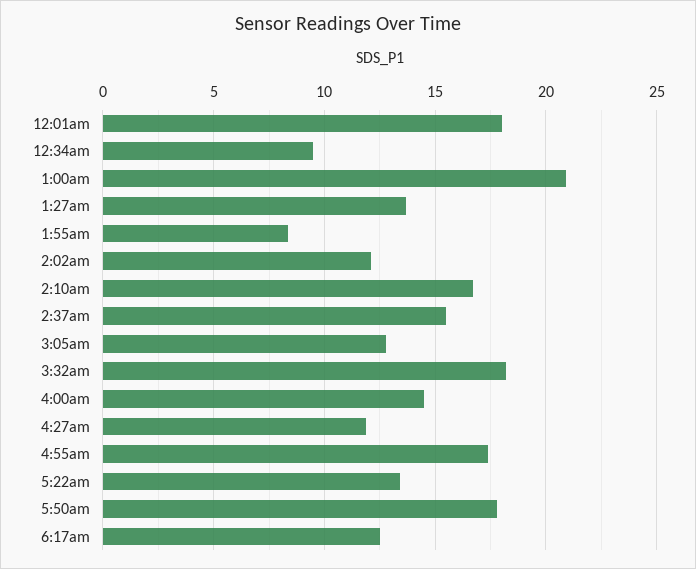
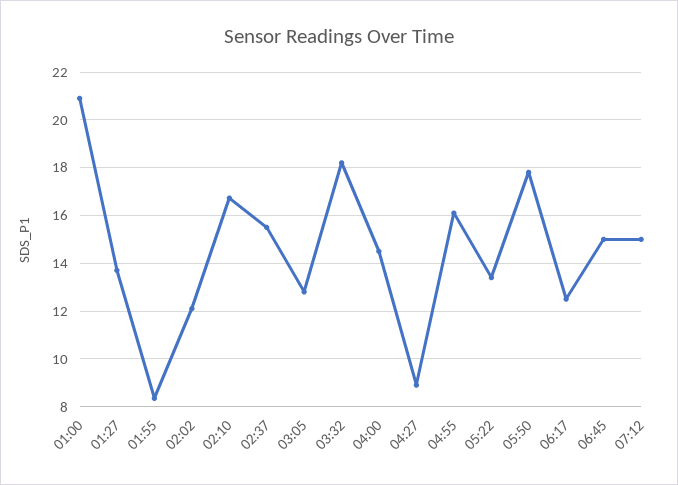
12:01am: 18 -> none
12:34am: 9.5 -> none
4:27am: 12 -> 9
4:55am: 17.5 -> 16
06:45: none -> 15
07:12: none -> 15

